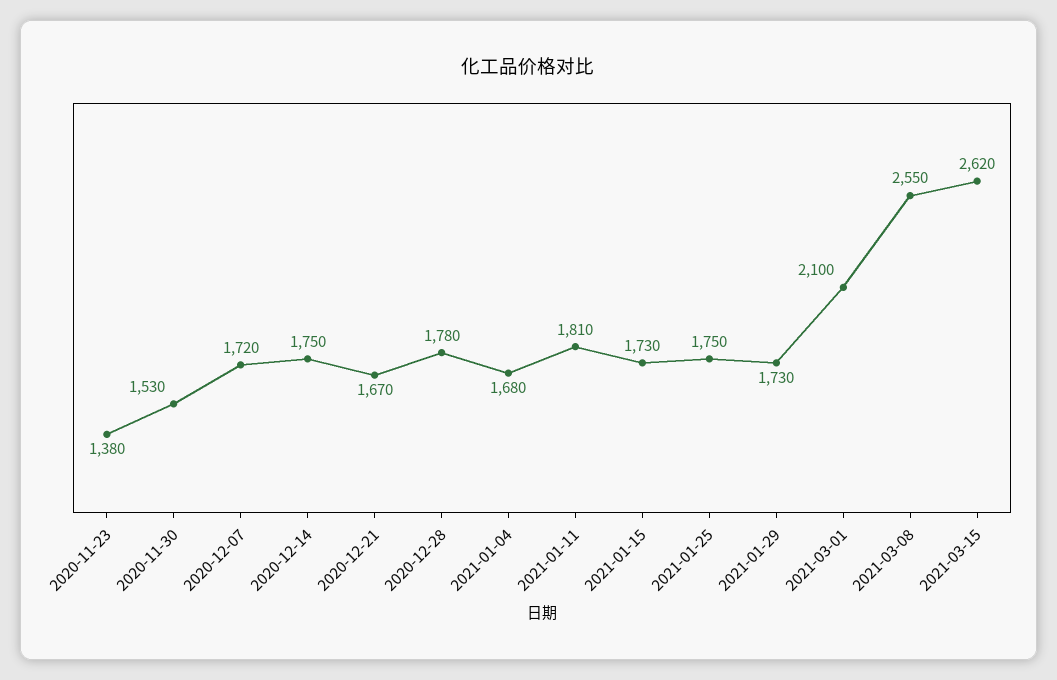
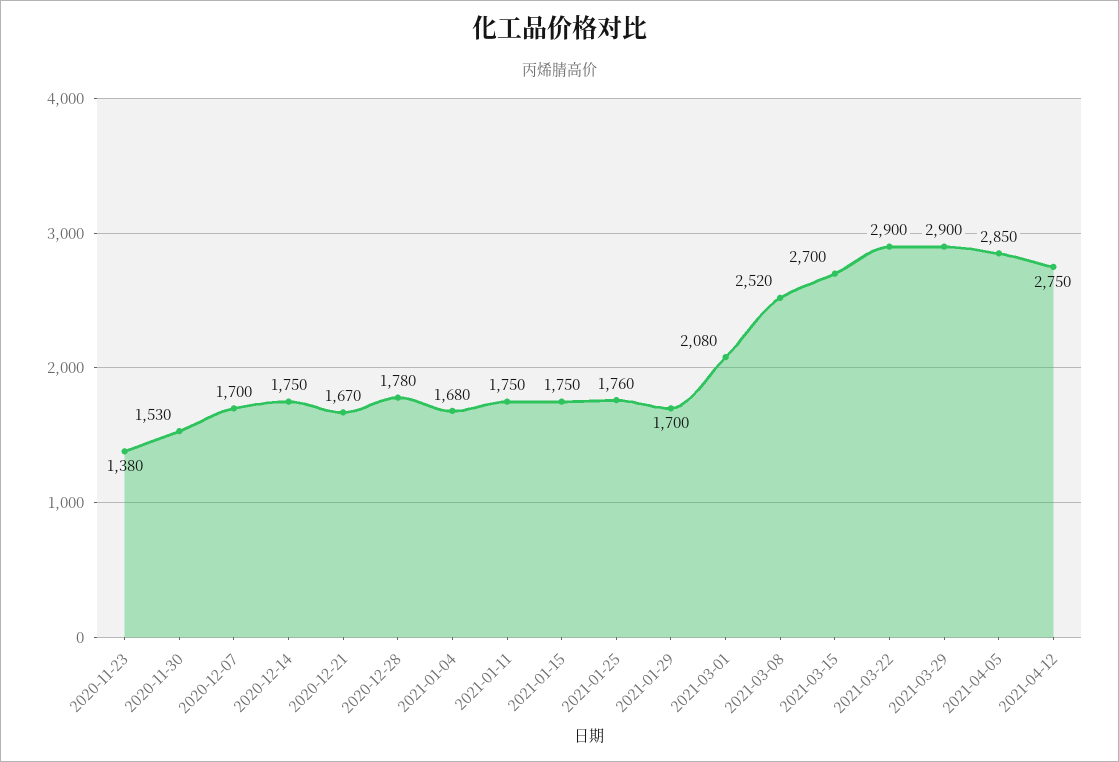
2020-12-07: 1720 -> 1700
2021-01-11: 1810 -> 1750
2021-01-15: 1730 -> 1750
2021-01-25: 1750 -> 1760
2021-01-29: 1730 -> 1700
2021-03-01: 2100 -> 2080
2021-03-08: 2550 -> 2520
2021-03-15: 2620 -> 2700
2021-03-22: none -> 2900
2021-03-29: none -> 2900
2021-04-05: none -> 2850
2021-04-12: none -> 2750

